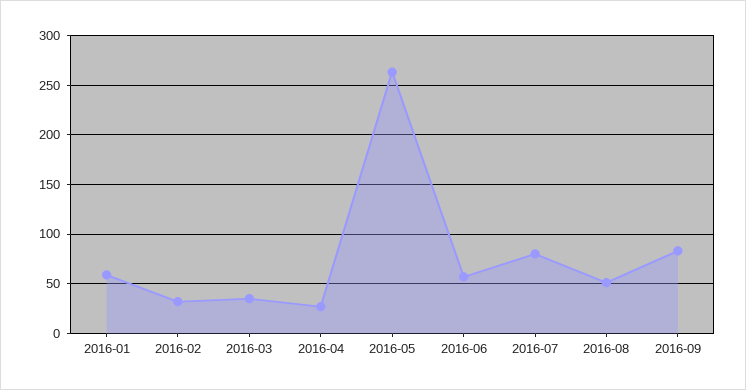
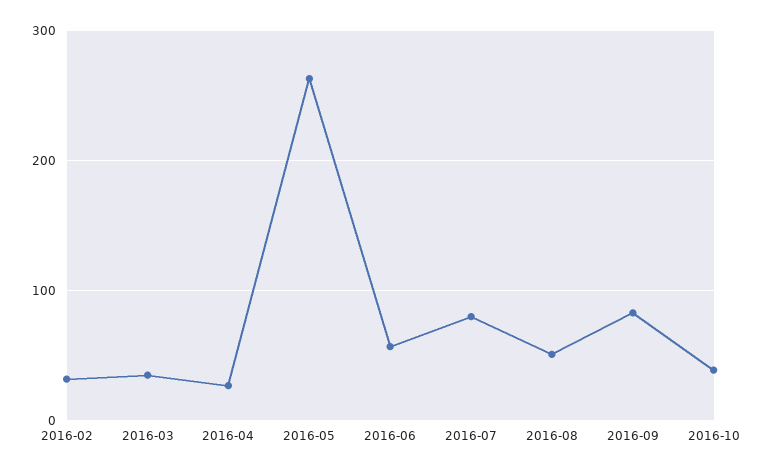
2016-01: 60 -> none
2016-10: none -> 40

